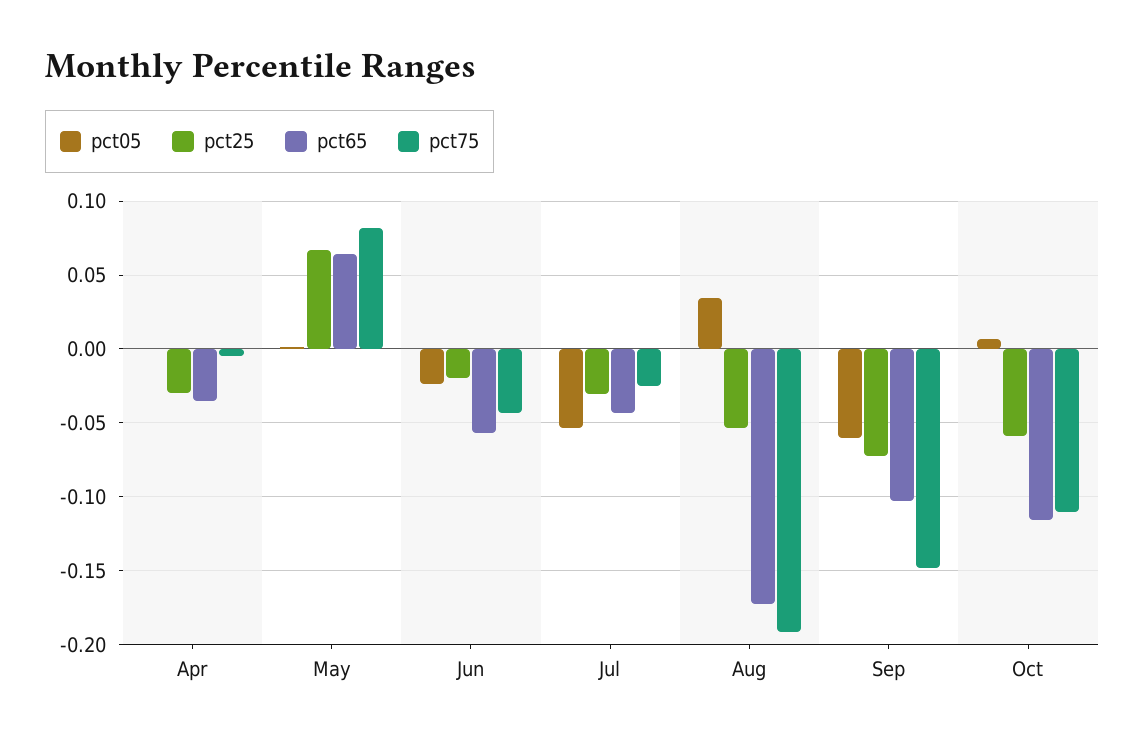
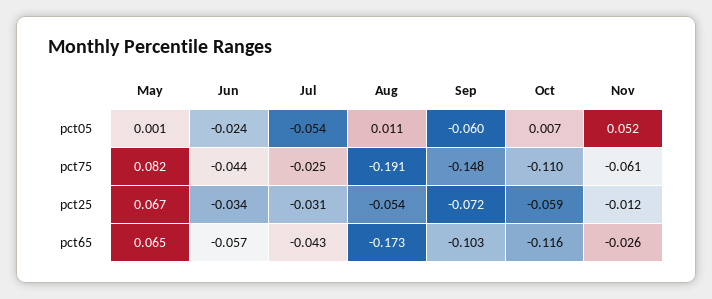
pct05, Apr: 0 -> none
pct25, Apr: -0.03 -> none
pct65, Apr: -0.035 -> none
pct75, Apr: -0.005 -> none
pct25, Jun: -0.02 -> -0.034
pct05, Aug: 0.035 -> 0.011
pct05, Nov: none -> 0.052
pct75, Nov: none -> -0.061
pct25, Nov: none -> -0.012
pct65, Nov: none -> -0.026

